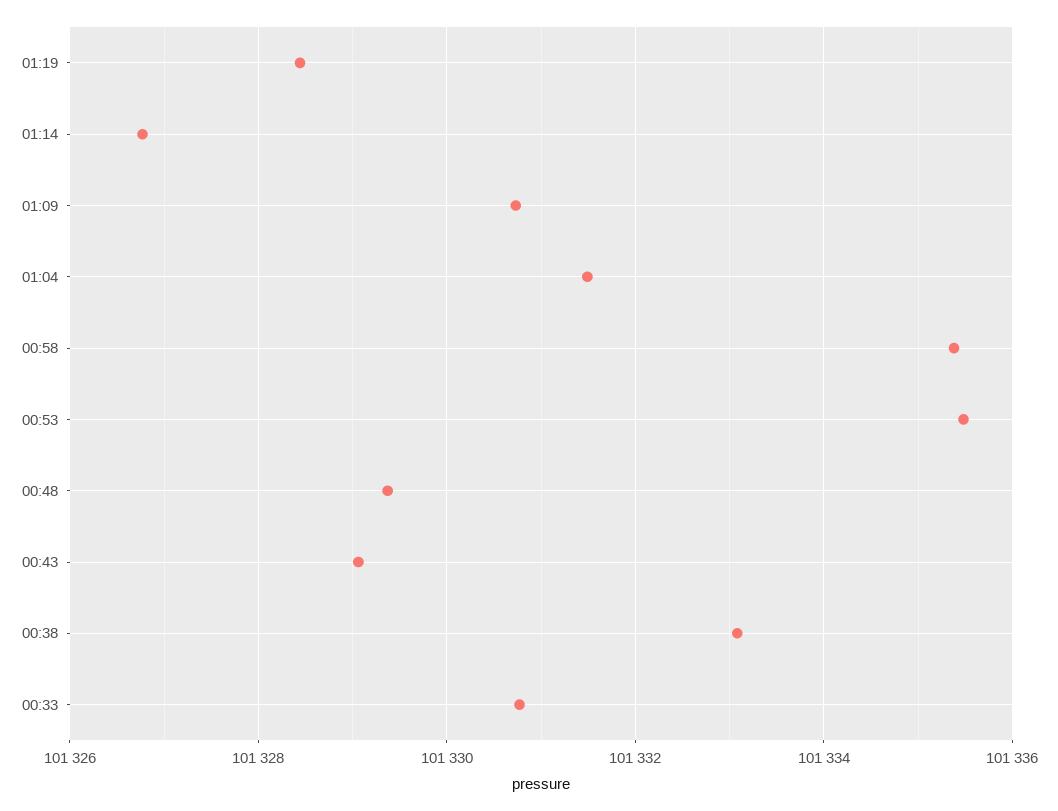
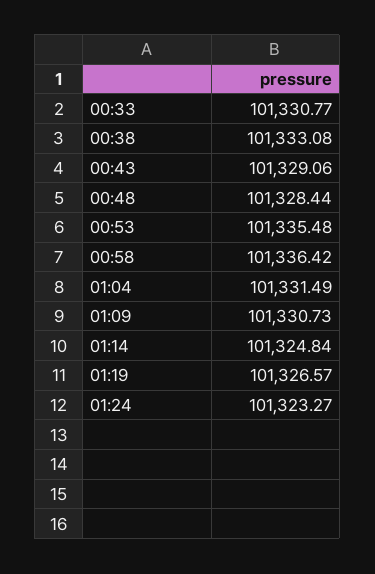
01:19: 101328.4 -> 101326.57
01:14: 101326.8 -> 101324.84
00:58: 101335.4 -> 101336.42
00:48: 101329.4 -> 101328.44
01:24: none -> 101323.27

